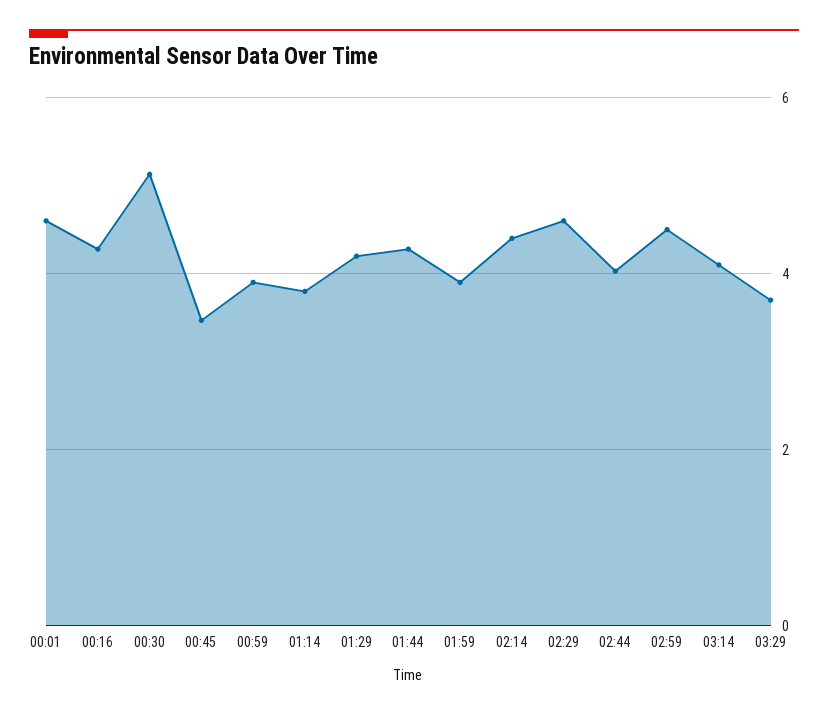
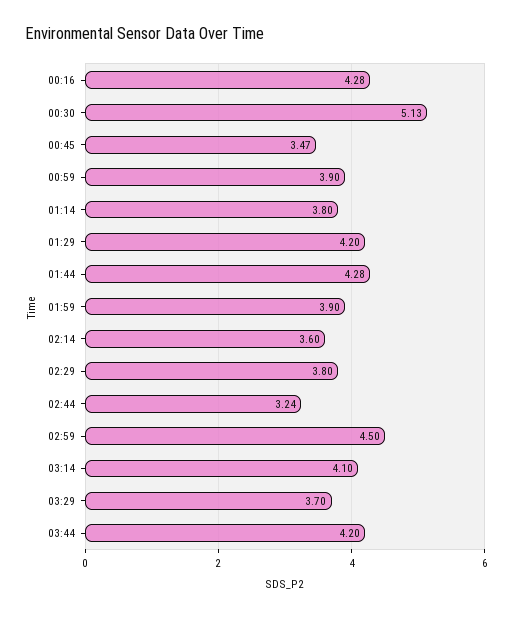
00:01: 4.6 -> none
02:14: 4.4 -> 3.6
02:29: 4.6 -> 3.8
02:44: 4 -> 3.24
03:44: none -> 4.2

